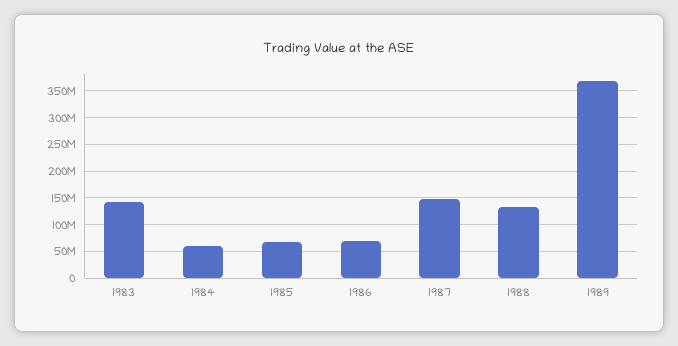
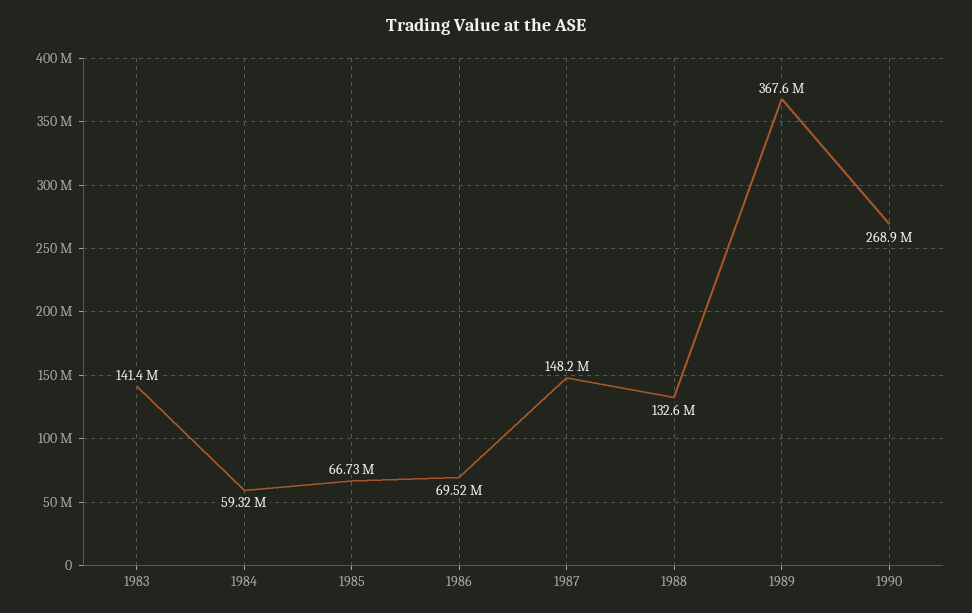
1990: none -> 268900000

